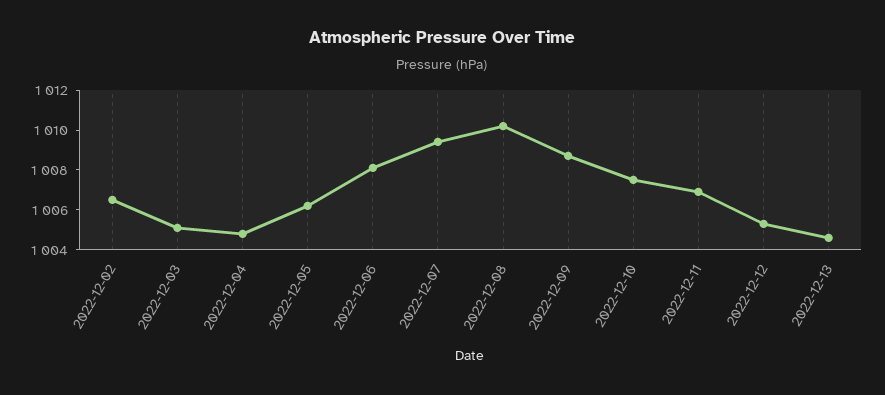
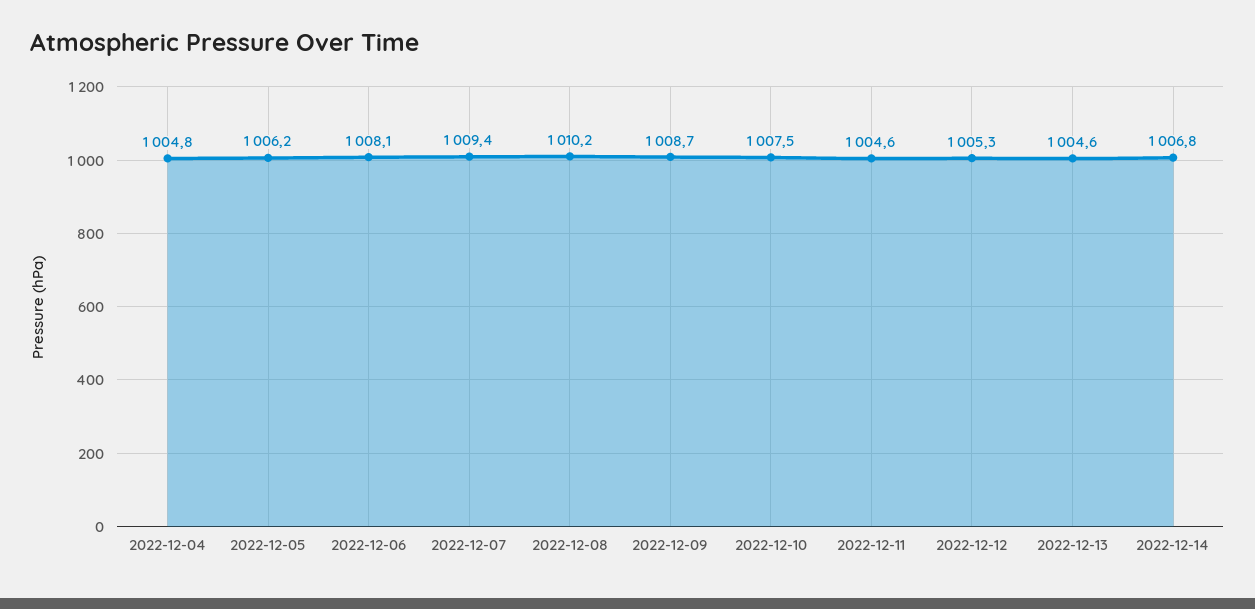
2022-12-02: 1006.5 -> none
2022-12-03: 1005 -> none
2022-12-11: 1007 -> 1004.6
2022-12-14: none -> 1006.8

